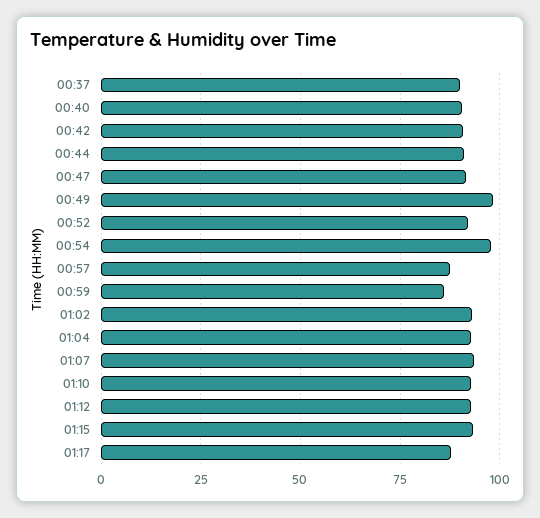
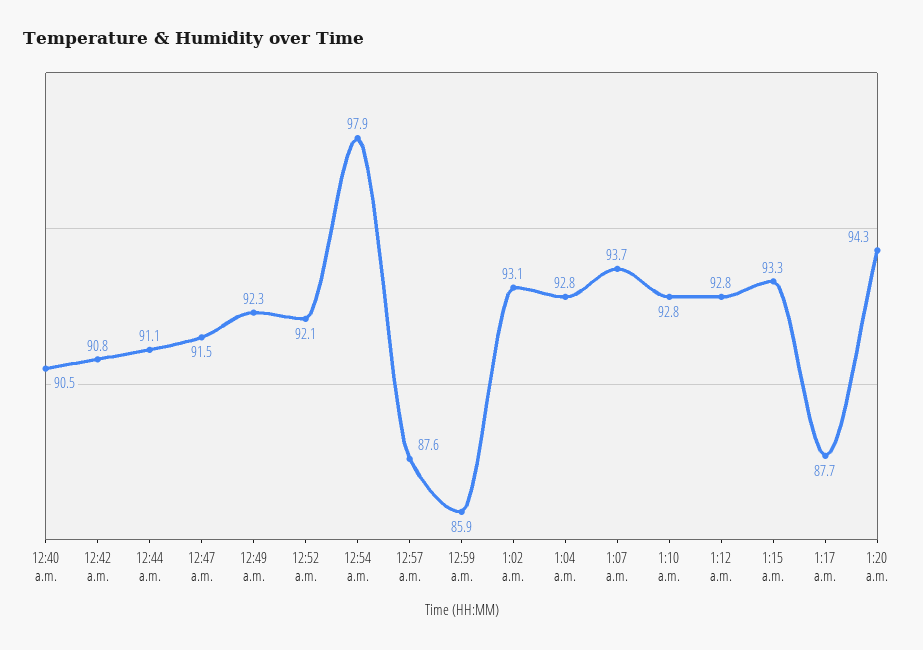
00:37: 90 -> none
00:49: 97.5 -> 92.3
1:20 a.m.: none -> 94.3

